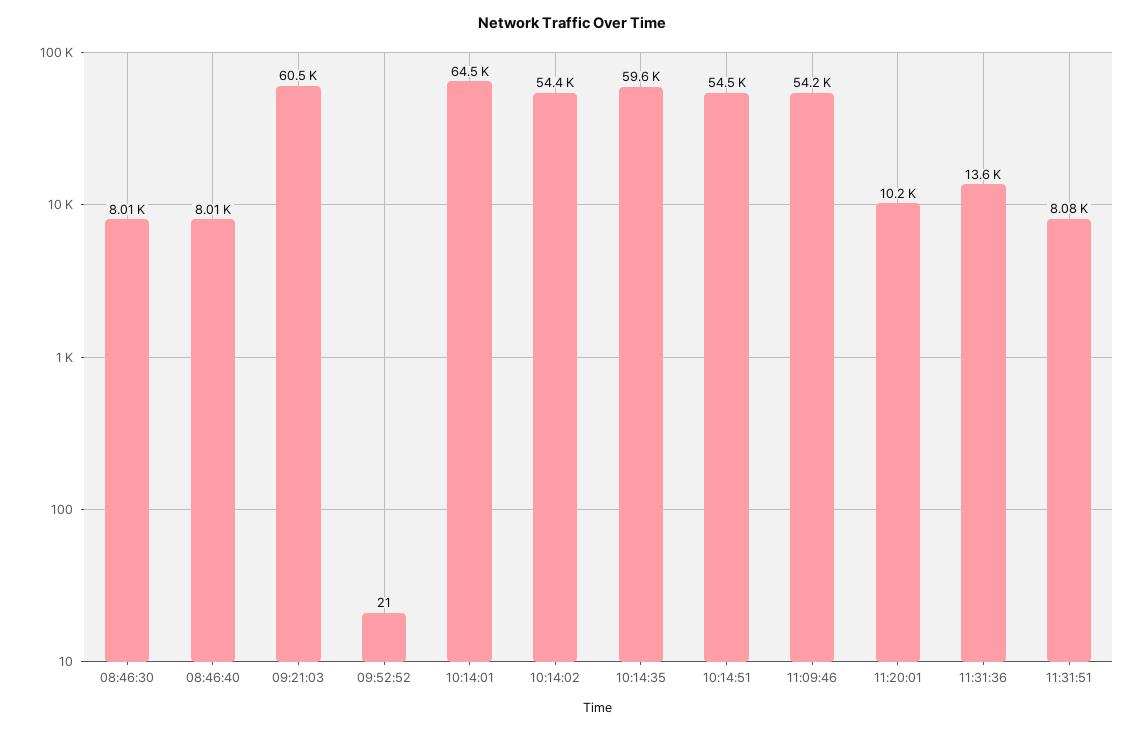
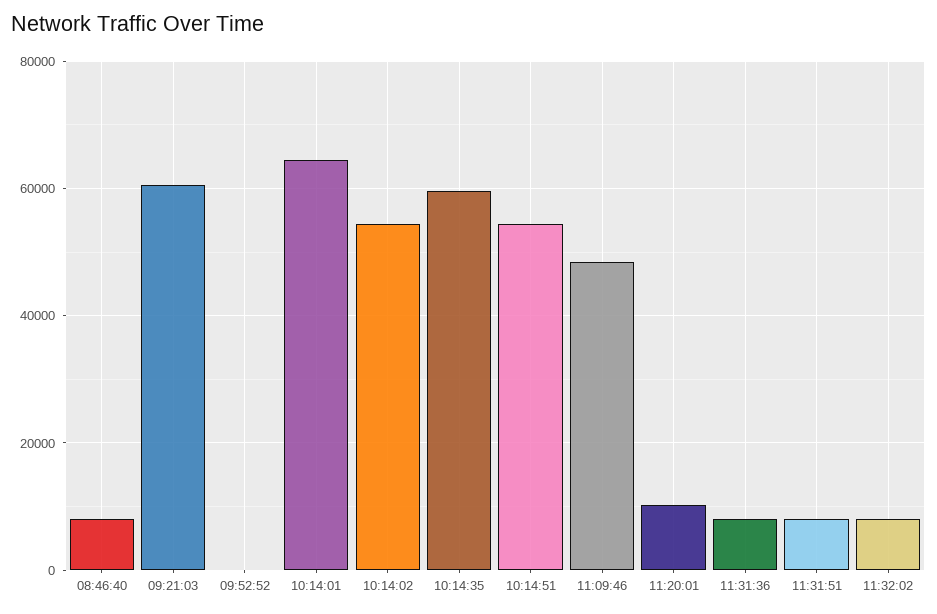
08:46:30: 8010 -> none
11:09:46: 54200 -> 48000
11:31:36: 13600 -> 8000
11:32:02: none -> 8000

